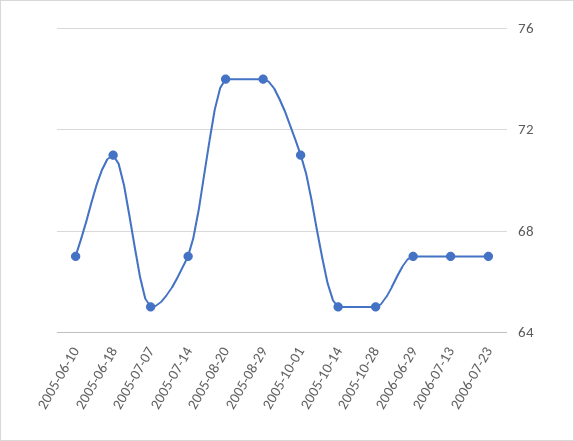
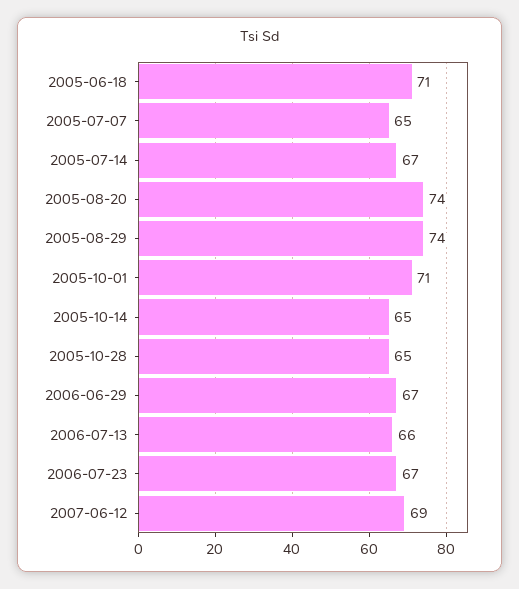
2005-06-10: 67 -> none
2006-07-13: 67 -> 66
2007-06-12: none -> 69

